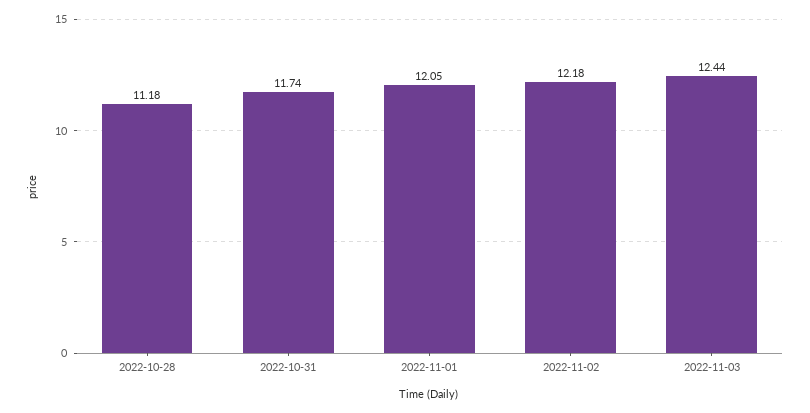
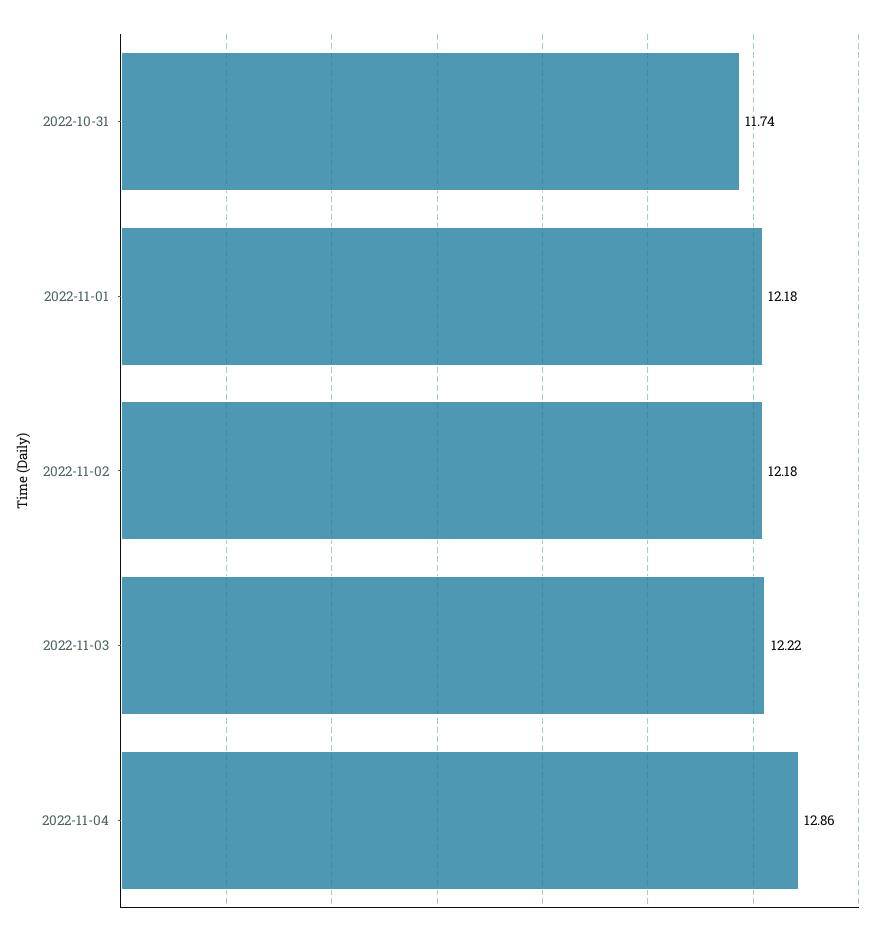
2022-10-28: 11.18 -> none
2022-11-01: 12.05 -> 12.18
2022-11-03: 12.44 -> 12.22
2022-11-04: none -> 12.86

